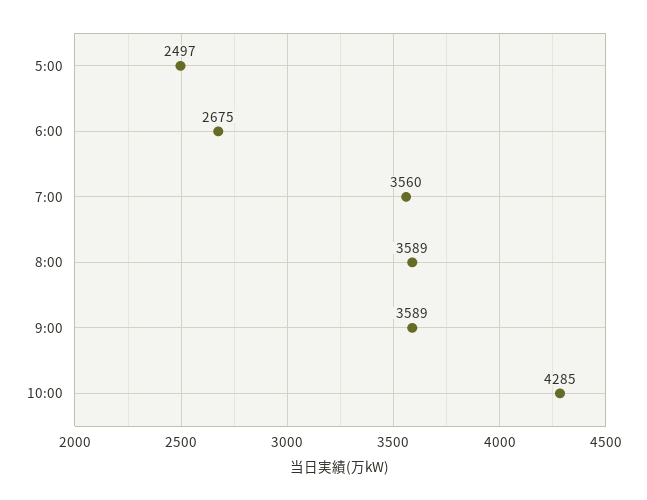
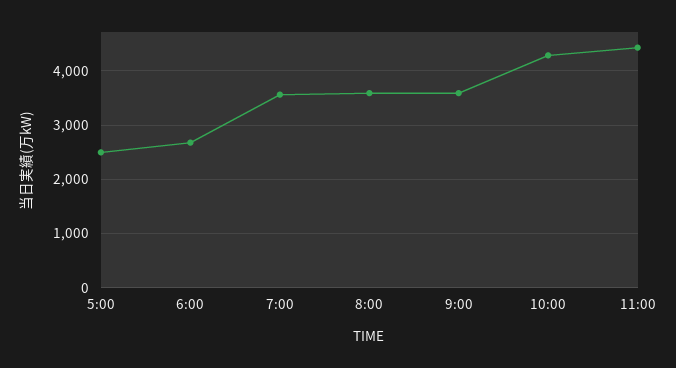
11:00: none -> 4400

